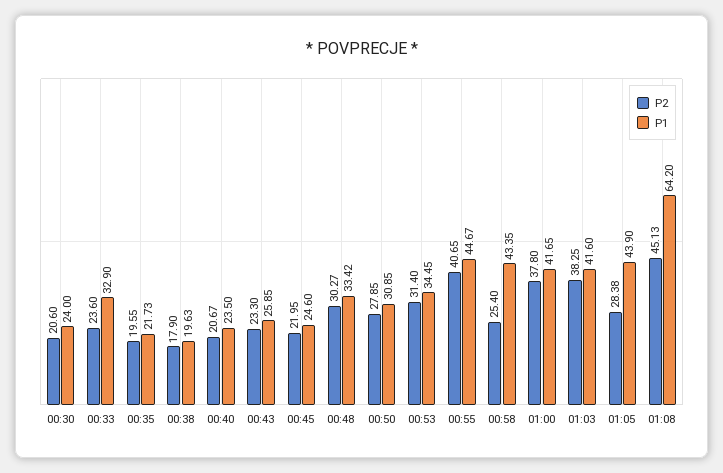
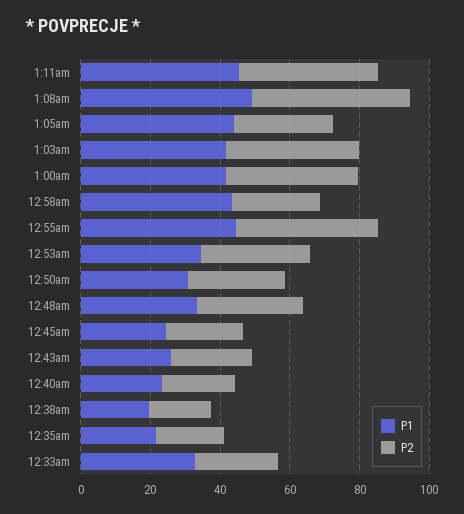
P2, 00:30: 20.6 -> none
P1, 00:30: 24 -> none
P1, 01:08: 64.2 -> 50
P1, 1:11am: none -> 45
P2, 1:11am: none -> 40

